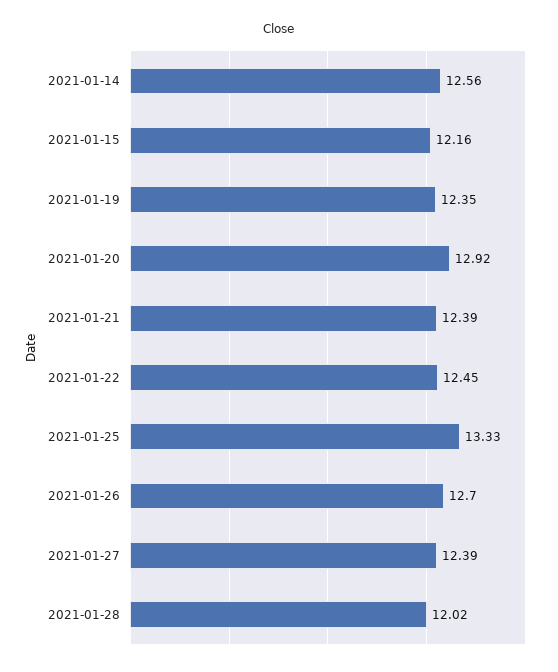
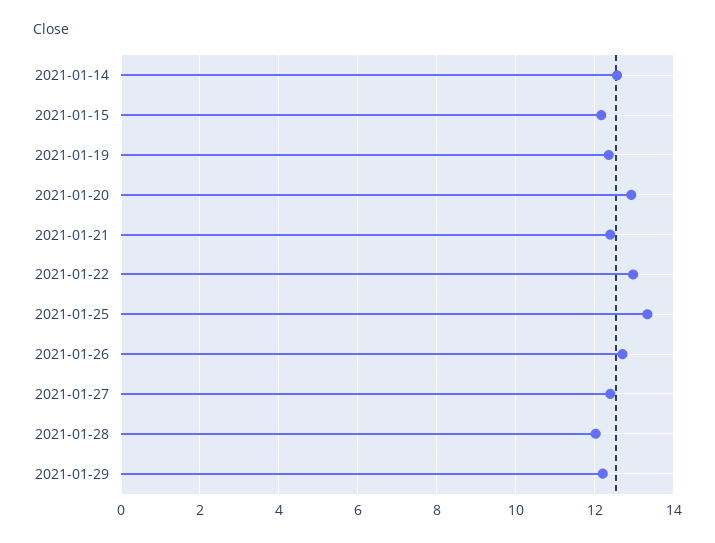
2021-01-22: 12.45 -> 13
2021-01-29: none -> 12.2

